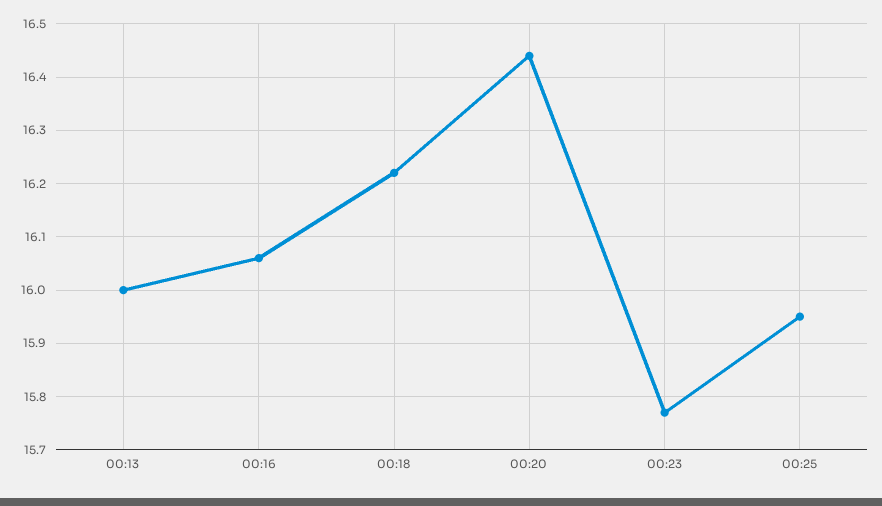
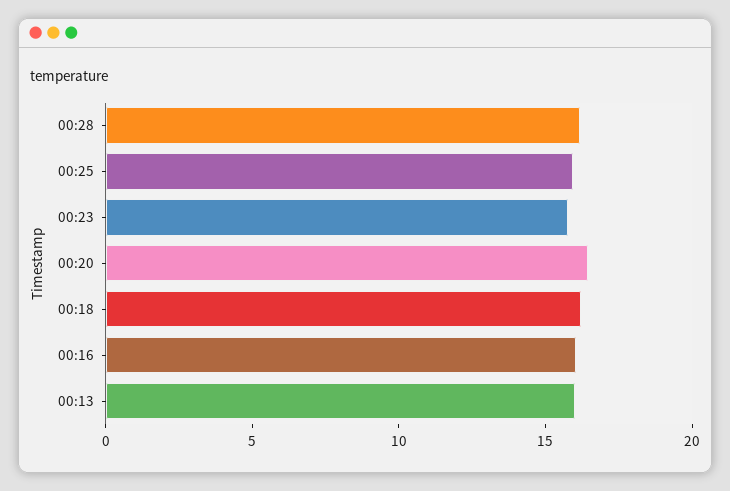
00:28: none -> 16

